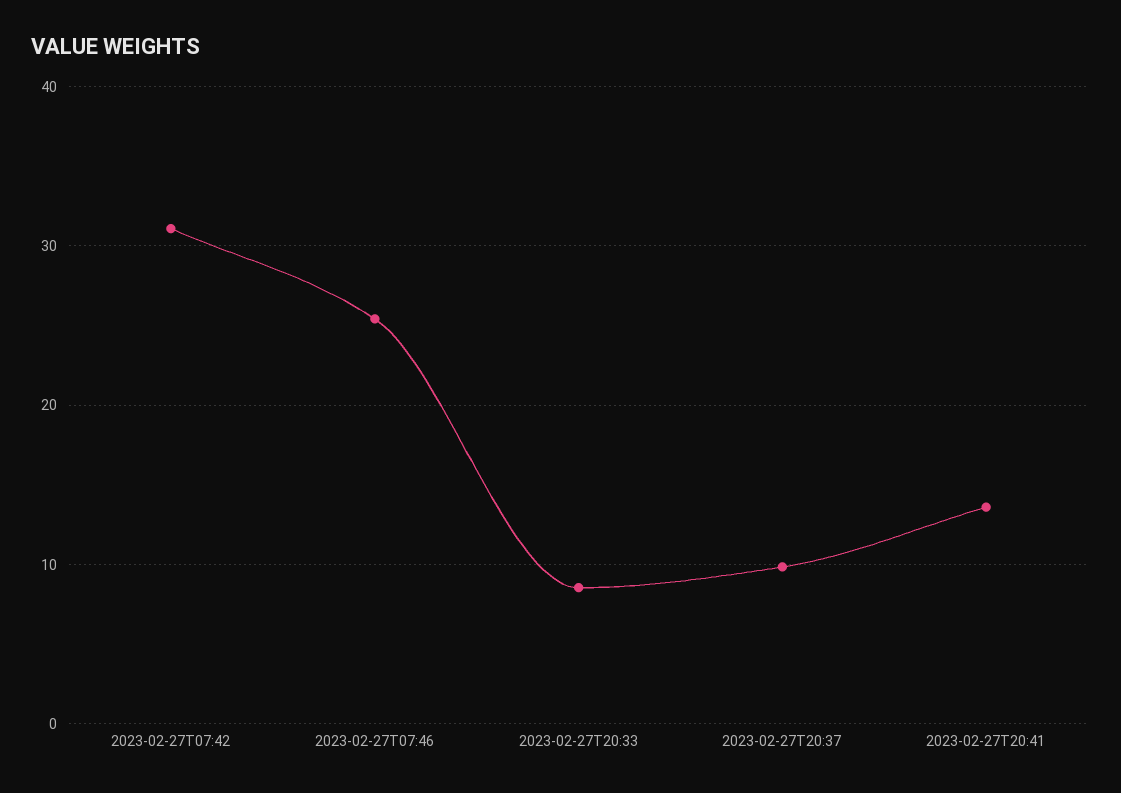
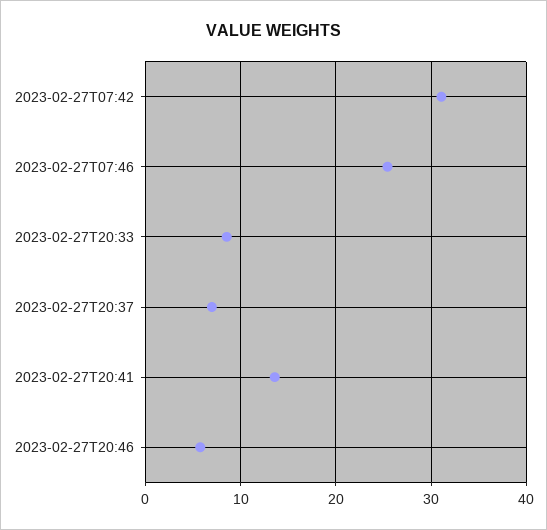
2023-02-27T20:37: 10 -> 7
2023-02-27T20:46: none -> 6

